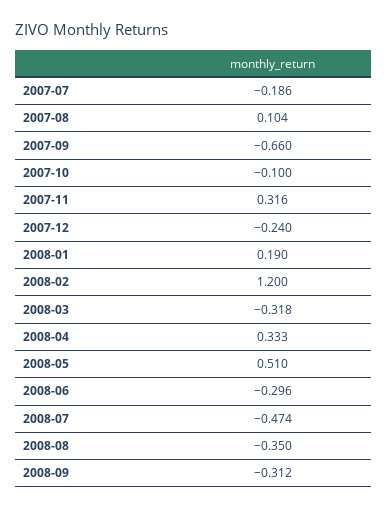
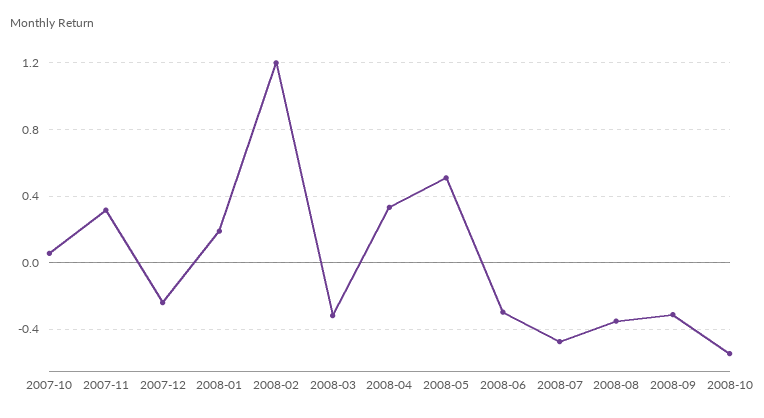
2007-07: -0.186 -> none
2007-08: 0.104 -> none
2007-09: -0.66 -> none
2007-10: -0.1 -> 0.05
2008-10: none -> -0.55

